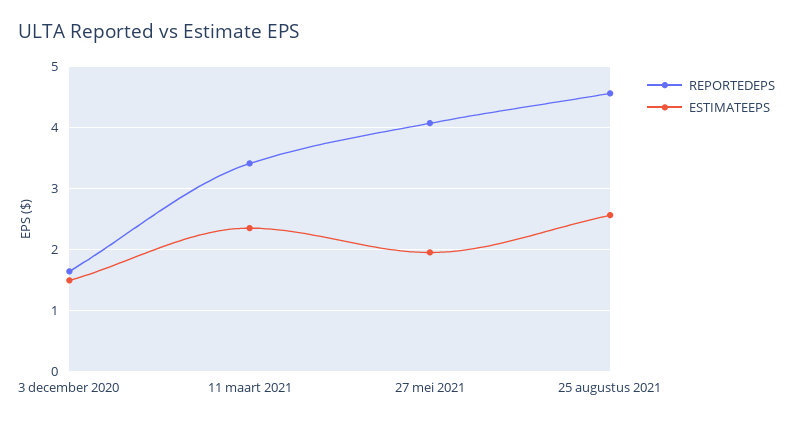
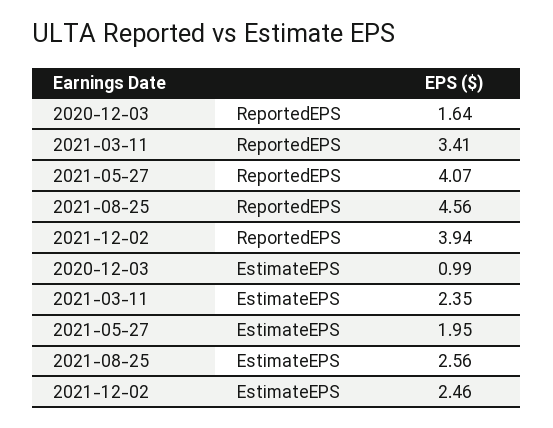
ESTIMATEEPS, 3 december 2020: 1.5 -> 0.99
REPORTEDEPS, 2021-12-02: none -> 3.94
ESTIMATEEPS, 2021-12-02: none -> 2.46

